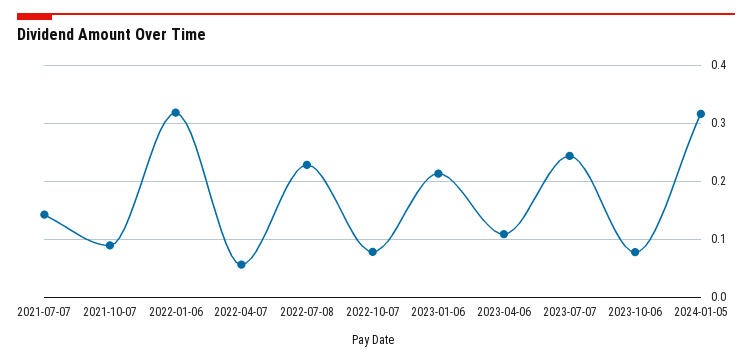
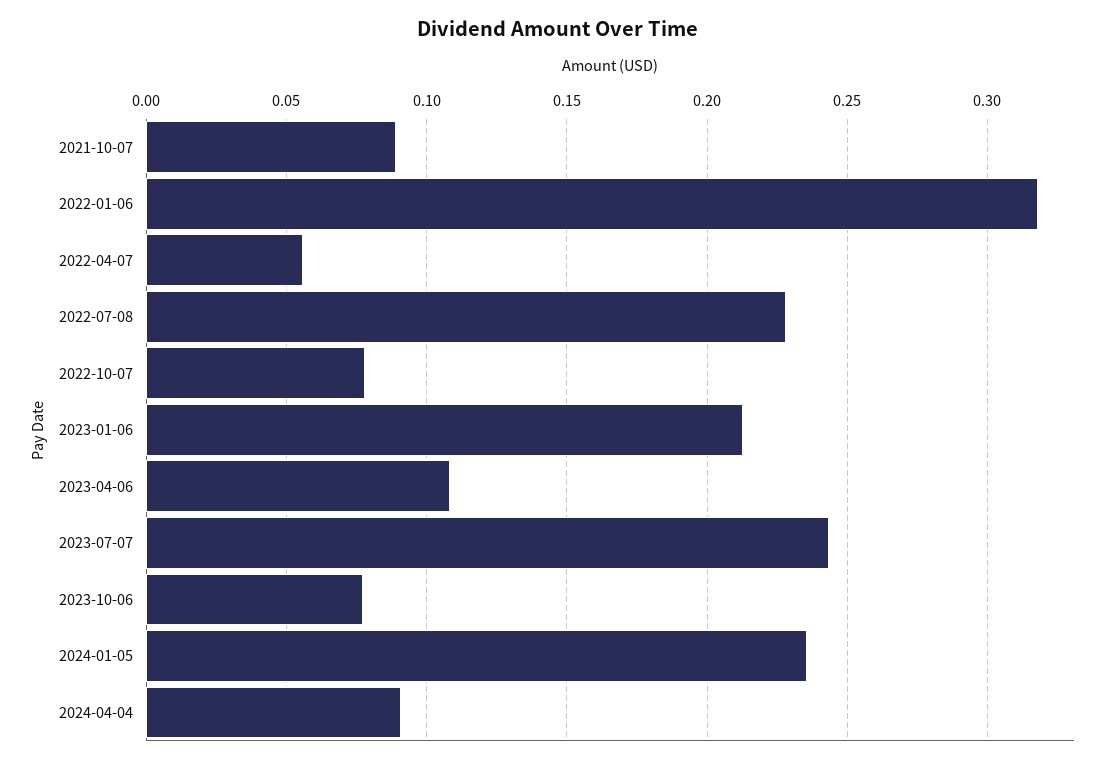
2021-07-07: 0.14 -> none
2024-01-05: 0.32 -> 0.235
2024-04-04: none -> 0.09

